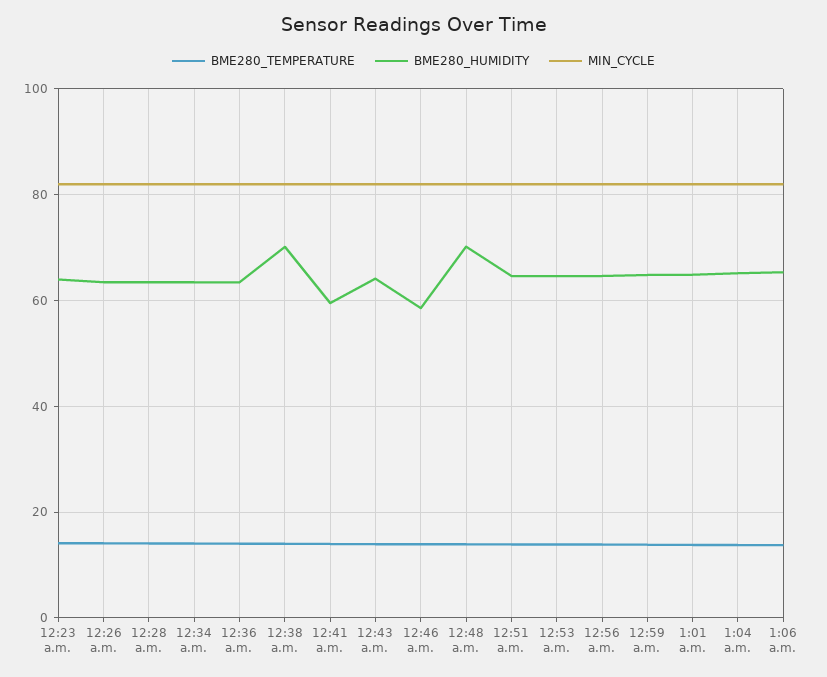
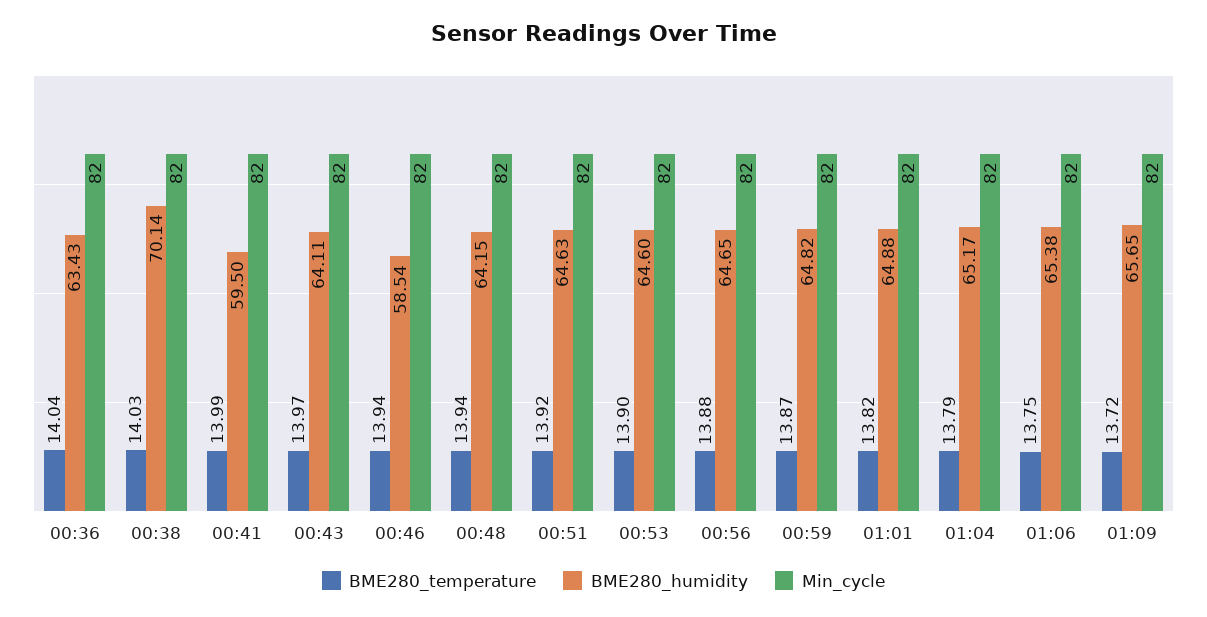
BME280_TEMPERATURE, 12:23 a.m.: 14 -> none
BME280_HUMIDITY, 12:23 a.m.: 64 -> none
MIN_CYCLE, 12:23 a.m.: 82 -> none
BME280_TEMPERATURE, 12:26 a.m.: 14 -> none
BME280_HUMIDITY, 12:26 a.m.: 64 -> none
MIN_CYCLE, 12:26 a.m.: 82 -> none
BME280_TEMPERATURE, 12:28 a.m.: 14 -> none
BME280_HUMIDITY, 12:28 a.m.: 64 -> none
MIN_CYCLE, 12:28 a.m.: 82 -> none
BME280_TEMPERATURE, 12:34 a.m.: 14 -> none
BME280_HUMIDITY, 12:34 a.m.: 64 -> none
MIN_CYCLE, 12:34 a.m.: 82 -> none
BME280_HUMIDITY, 12:48 a.m.: 70 -> 64.15
BME280_TEMPERATURE, 01:09: none -> 13.72
BME280_HUMIDITY, 01:09: none -> 65.65
MIN_CYCLE, 01:09: none -> 82

